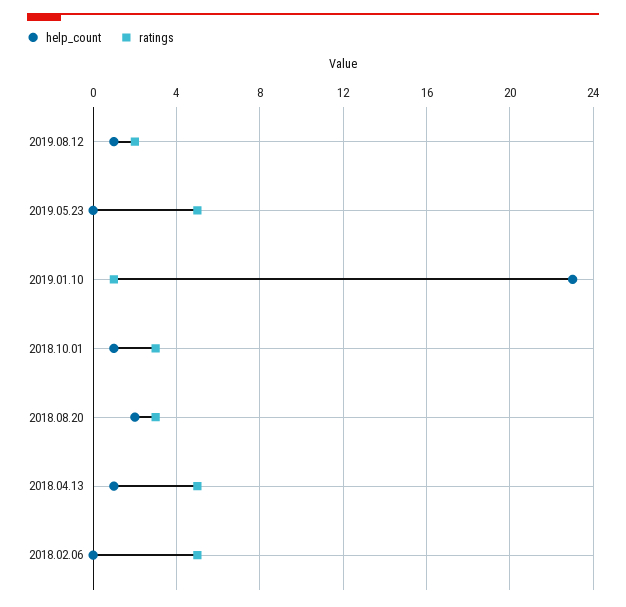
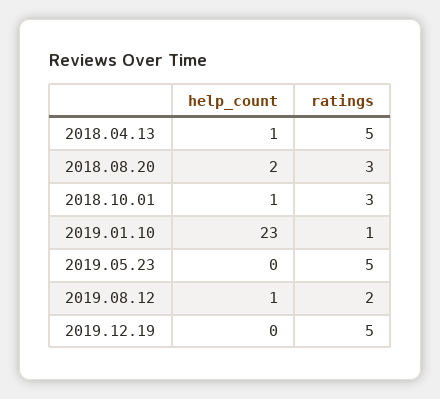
help_count, 2018.02.06: 0 -> none
ratings, 2018.02.06: 5 -> none
help_count, 2019.12.19: none -> 0
ratings, 2019.12.19: none -> 5

